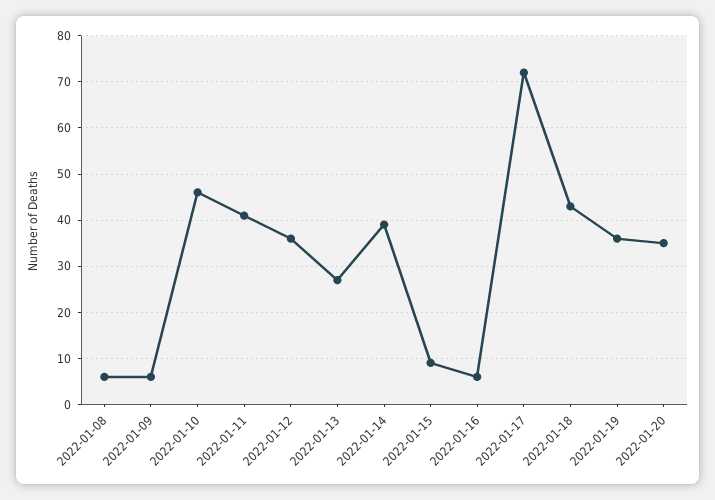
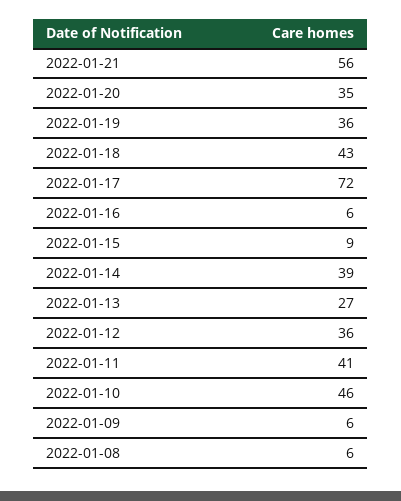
2022-01-21: none -> 56

